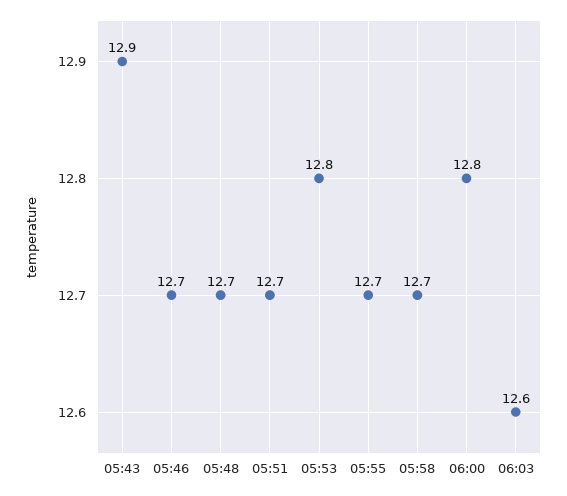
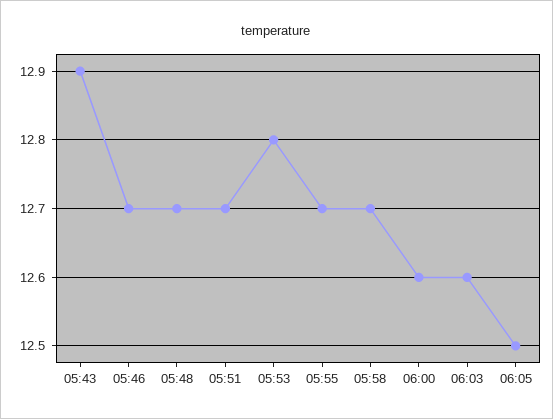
06:00: 12.8 -> 12.6
06:05: none -> 12.5

